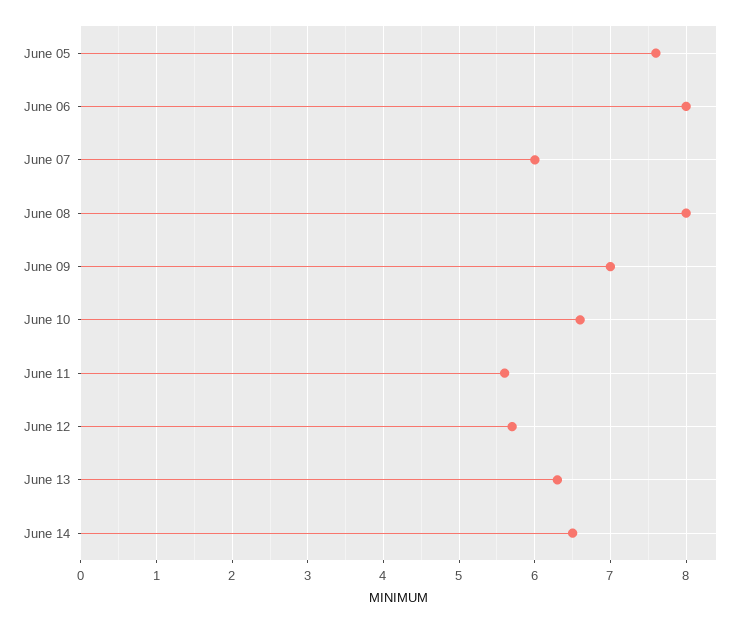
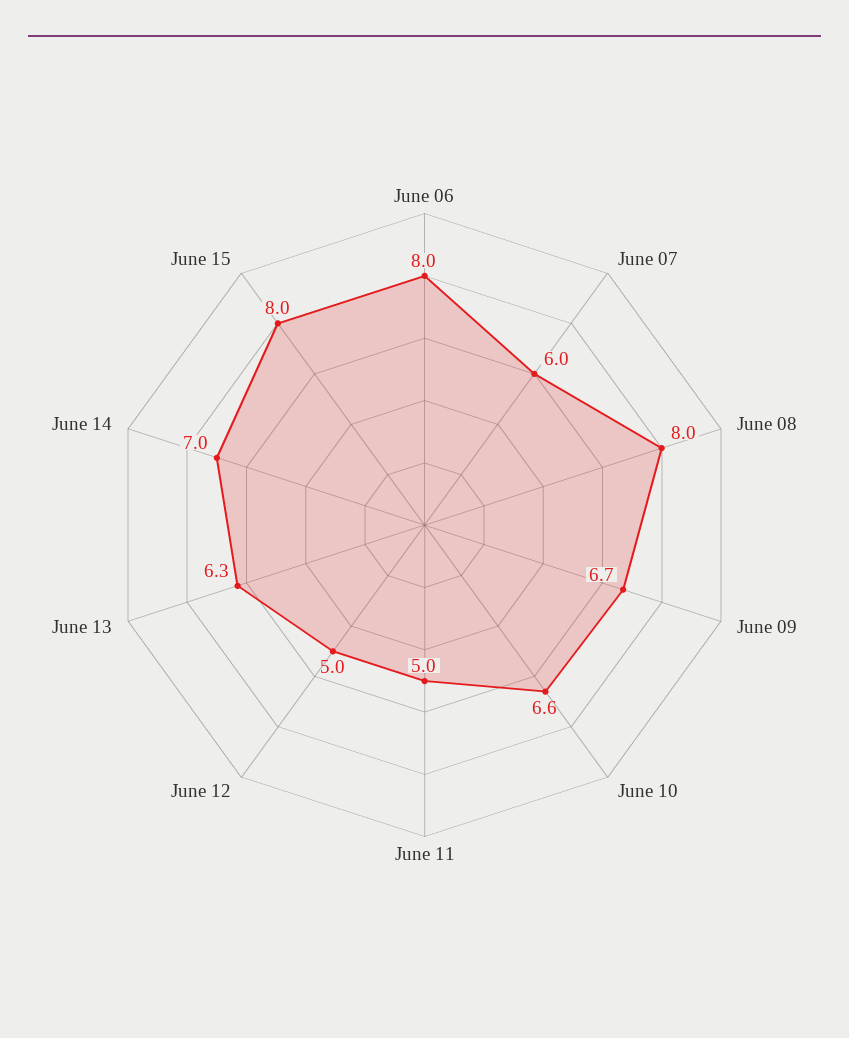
June 05: 7.6 -> none
June 09: 7 -> 6.7
June 11: 5.6 -> 5
June 12: 5.7 -> 5
June 14: 6.5 -> 7
June 15: none -> 8

